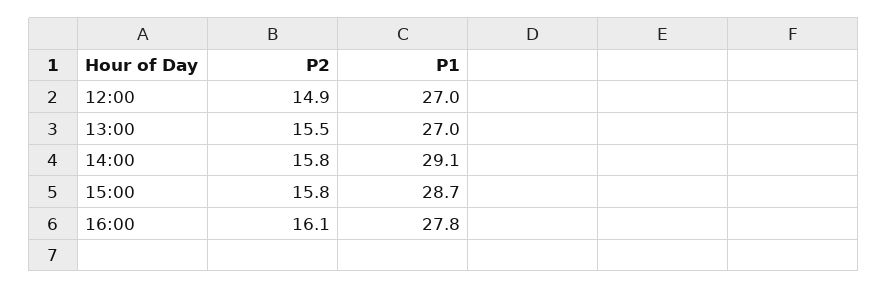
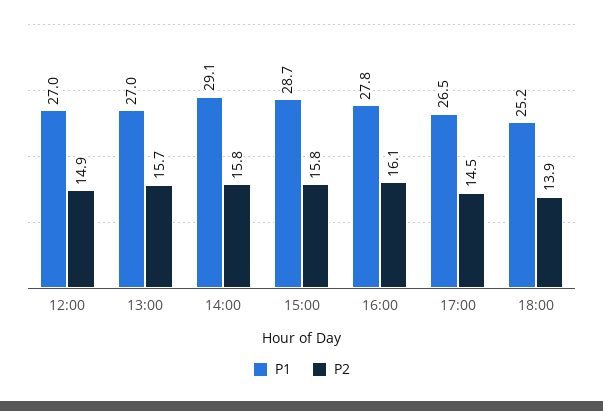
P2, 13:00: 15.5 -> 15.7
P1, 17:00: none -> 26.5
P2, 17:00: none -> 14.5
P1, 18:00: none -> 25.2
P2, 18:00: none -> 13.9

